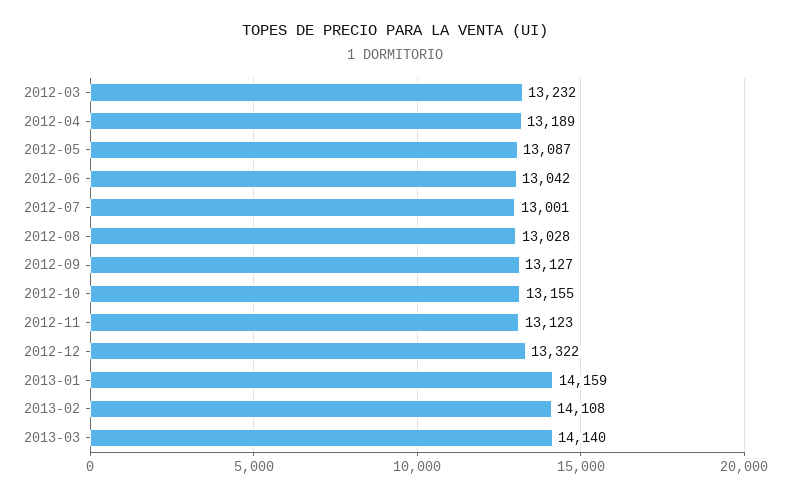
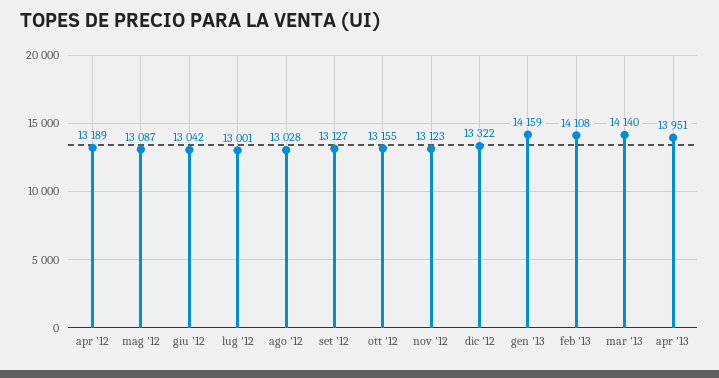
2012-03: 13232 -> none
apr '13: none -> 13951

